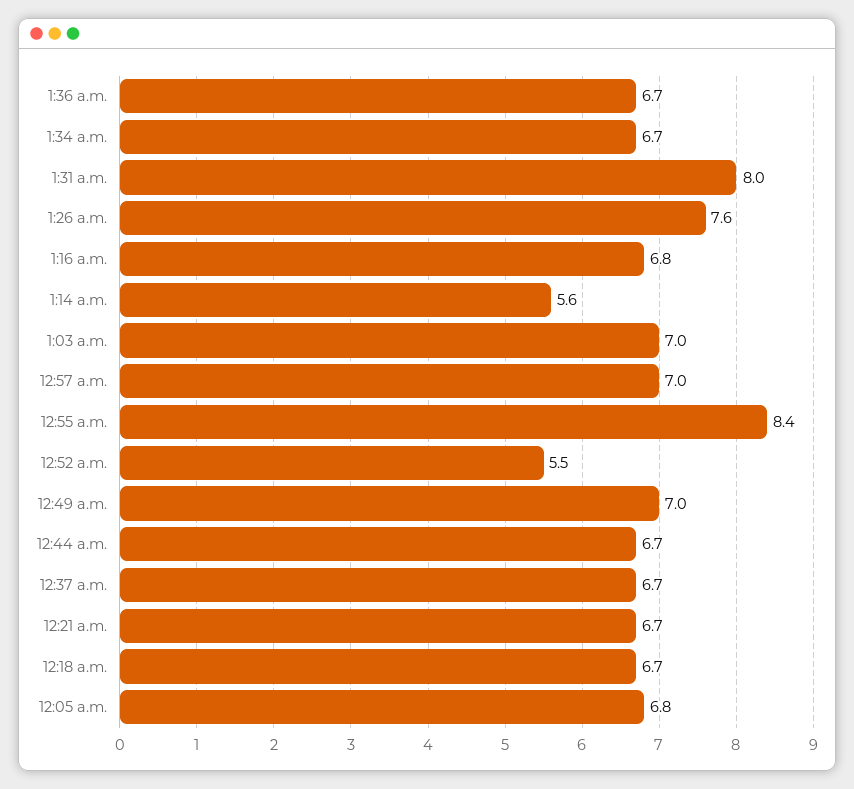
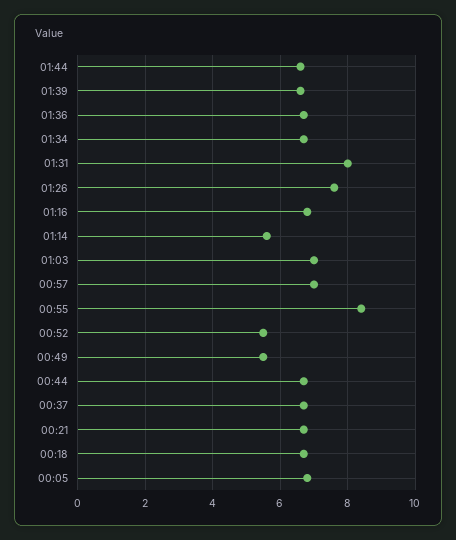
12:49 a.m.: 7 -> 5.5
01:44: none -> 6.5
01:39: none -> 6.5

